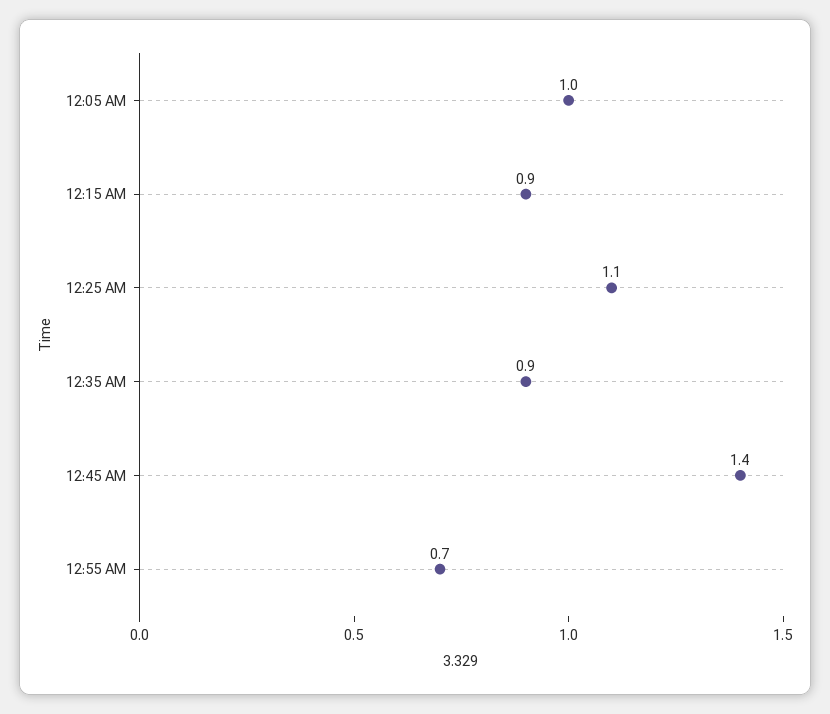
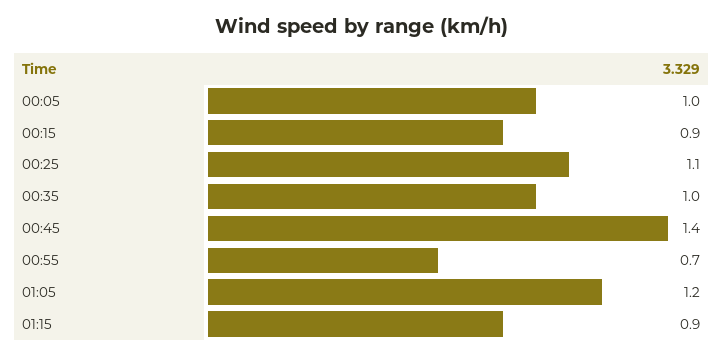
12:35 AM: 0.9 -> 1
01:05: none -> 1.2
01:15: none -> 0.9

